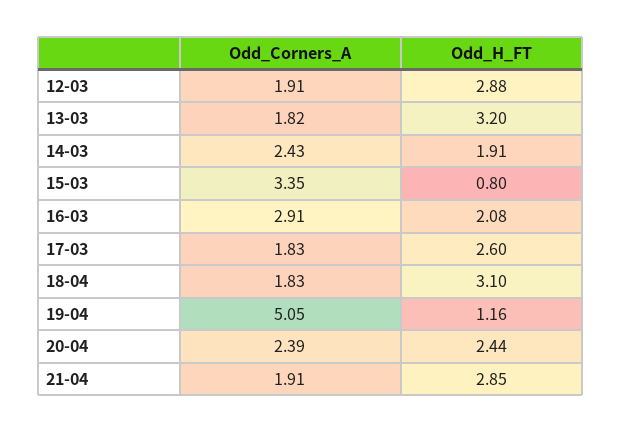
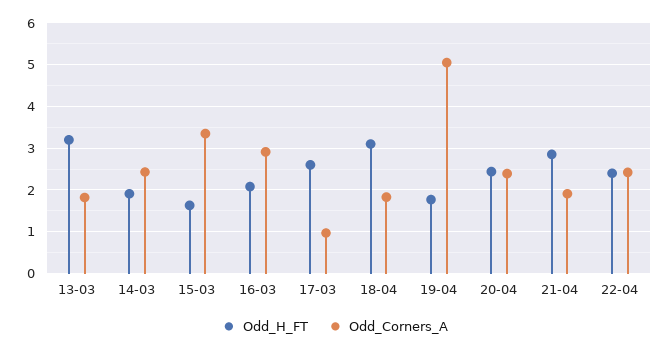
Odd_Corners_A, 12-03: 1.91 -> none
Odd_H_FT, 12-03: 2.88 -> none
Odd_H_FT, 15-03: 0.8 -> 1.6
Odd_Corners_A, 17-03: 1.83 -> 1
Odd_H_FT, 19-04: 1.16 -> 1.8
Odd_H_FT, 22-04: none -> 2.4
Odd_Corners_A, 22-04: none -> 2.4

